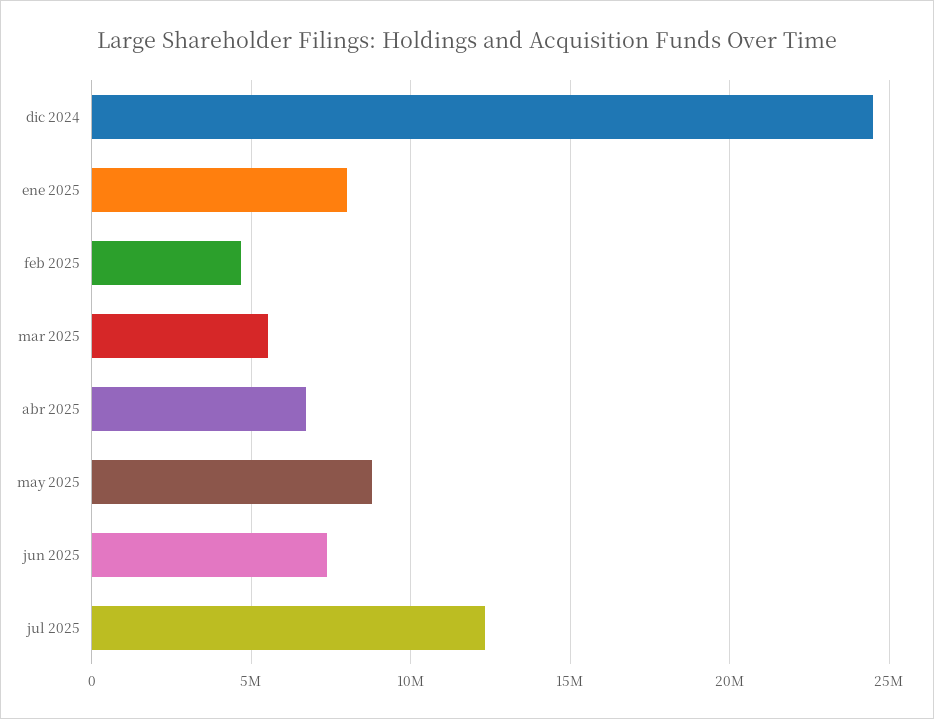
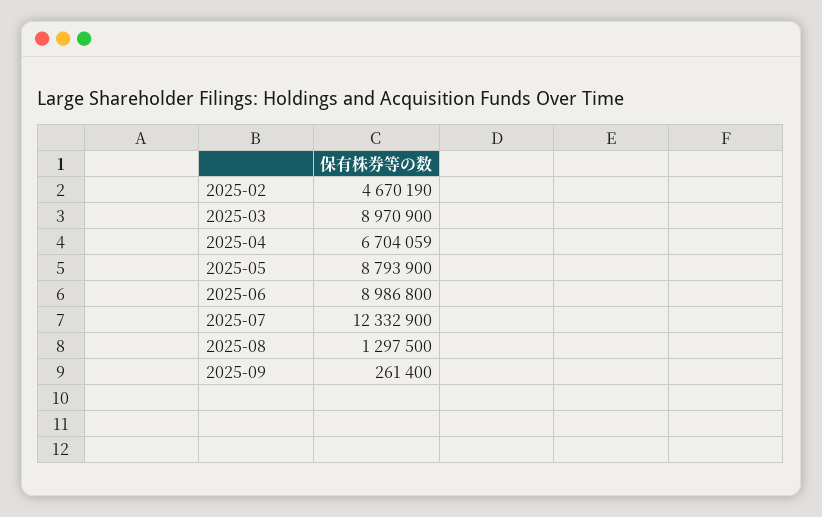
dic 2024: 24500000 -> none
ene 2025: 8000000 -> none
mar 2025: 5500000 -> 8970900
jun 2025: 7500000 -> 8986800
2025-08: none -> 1297500
2025-09: none -> 261400

